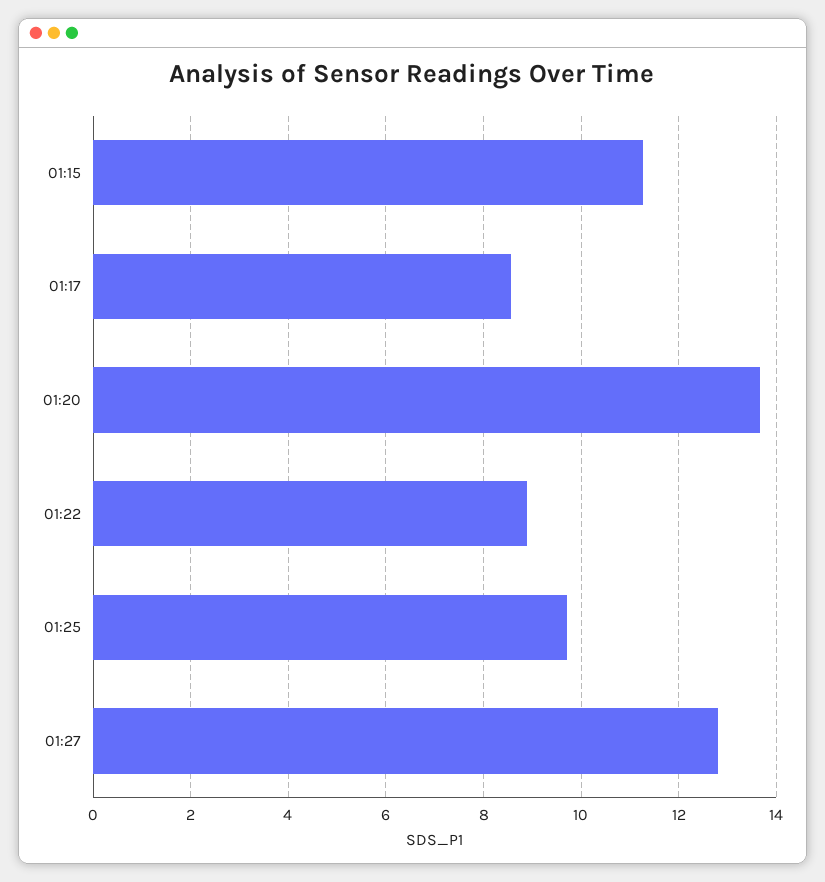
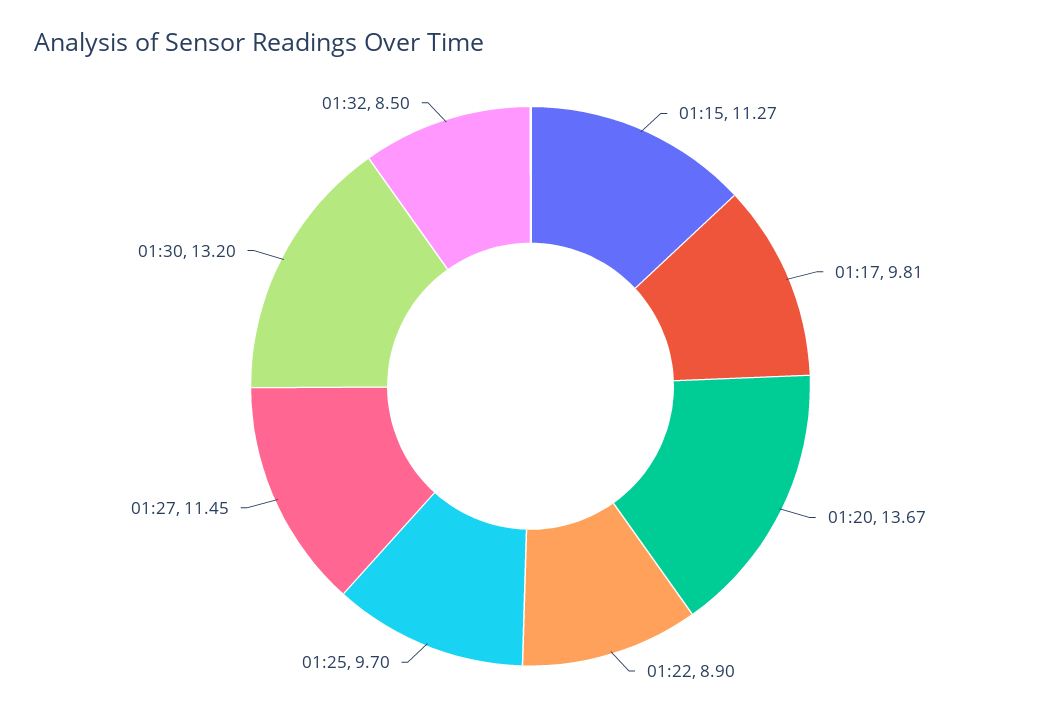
01:17: 8.6 -> 9.81
01:27: 12.8 -> 11.45
01:30: none -> 13.2
01:32: none -> 8.5

